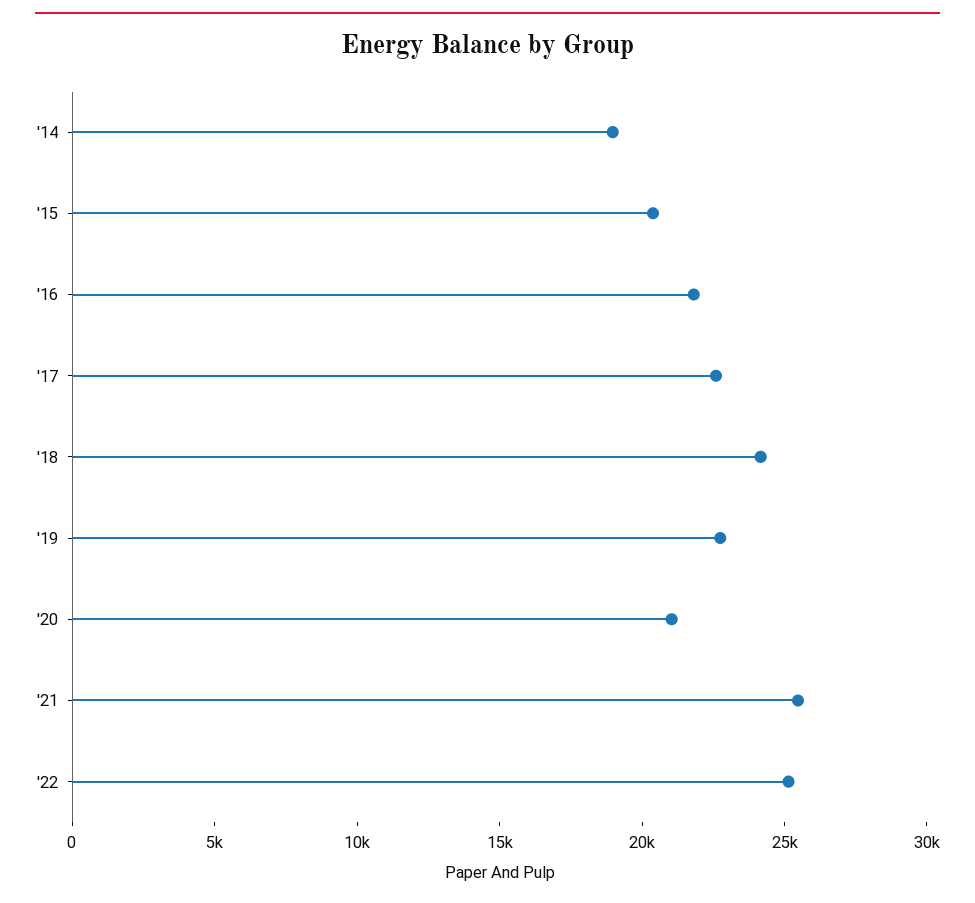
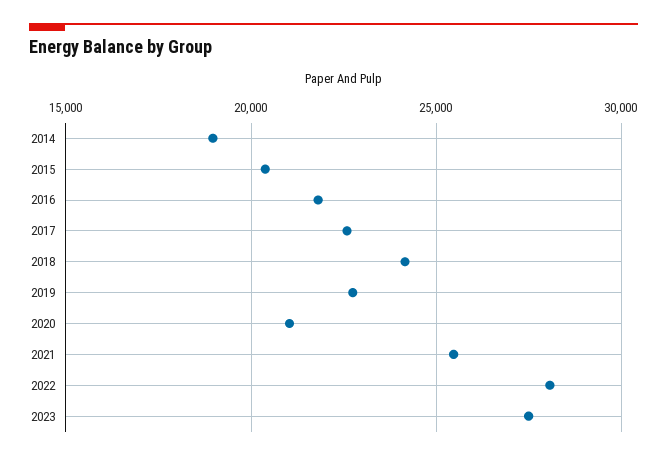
'22: 25000 -> 28000
2023: none -> 27500

